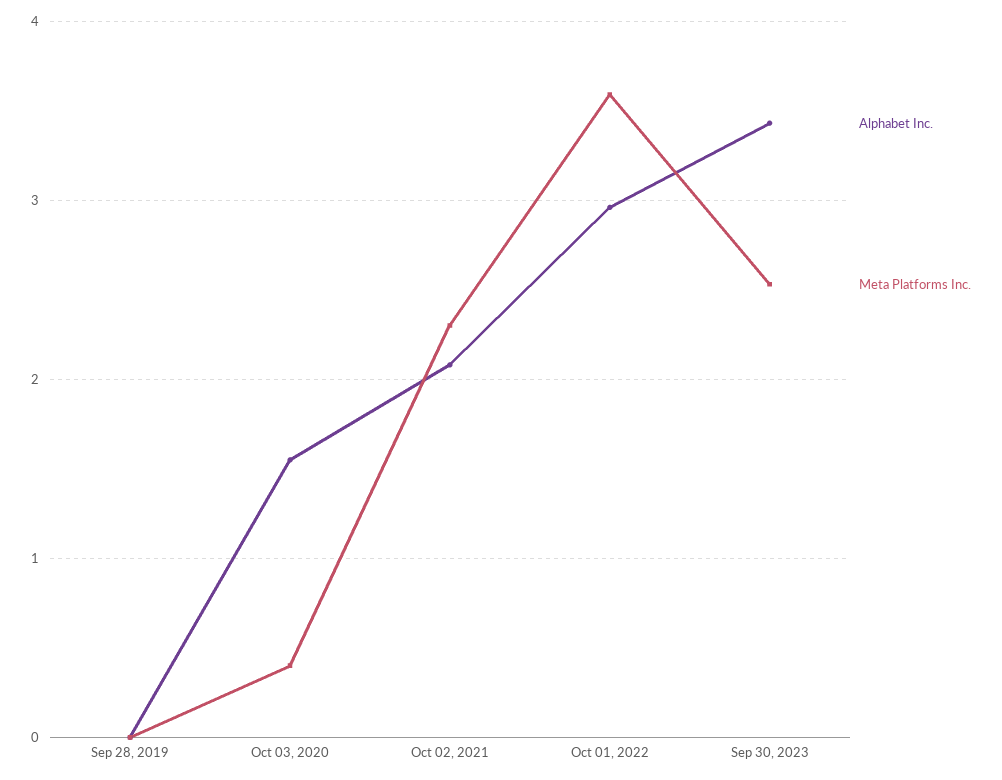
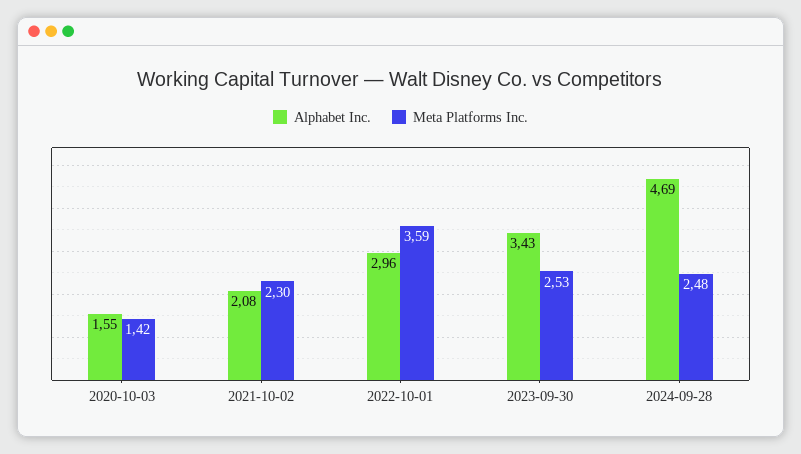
Alphabet Inc., Sep 28, 2019: 0 -> none
Meta Platforms Inc., Sep 28, 2019: 0 -> none
Meta Platforms Inc., Oct 03, 2020: 0.4 -> 1.42
Alphabet Inc., 2024-09-28: none -> 4.69
Meta Platforms Inc., 2024-09-28: none -> 2.48

